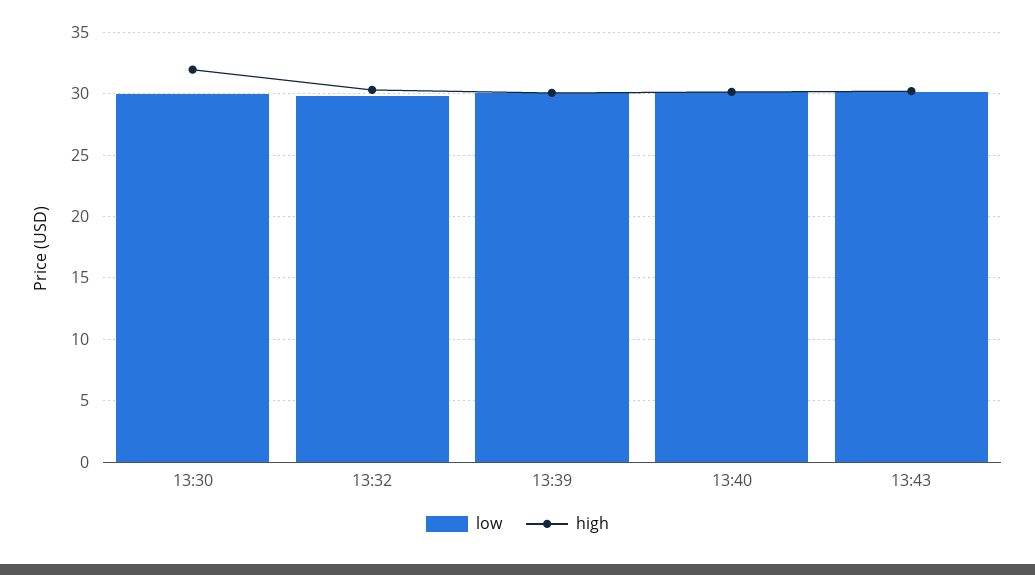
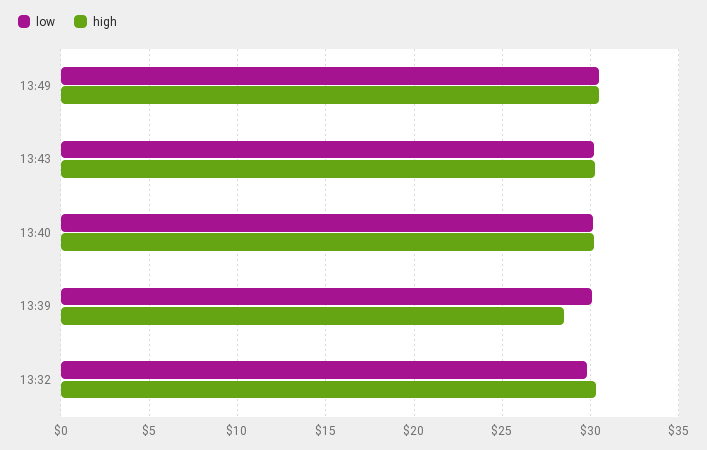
low, 13:30: 30 -> none
high, 13:30: 32 -> none
high, 13:39: 30 -> 28.5
low, 13:49: none -> 30.5
high, 13:49: none -> 30.5

